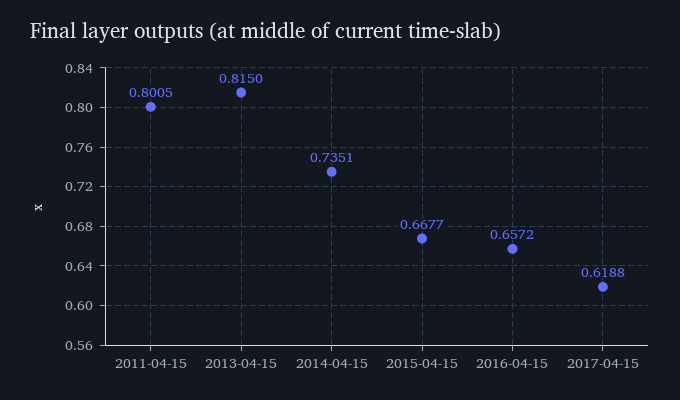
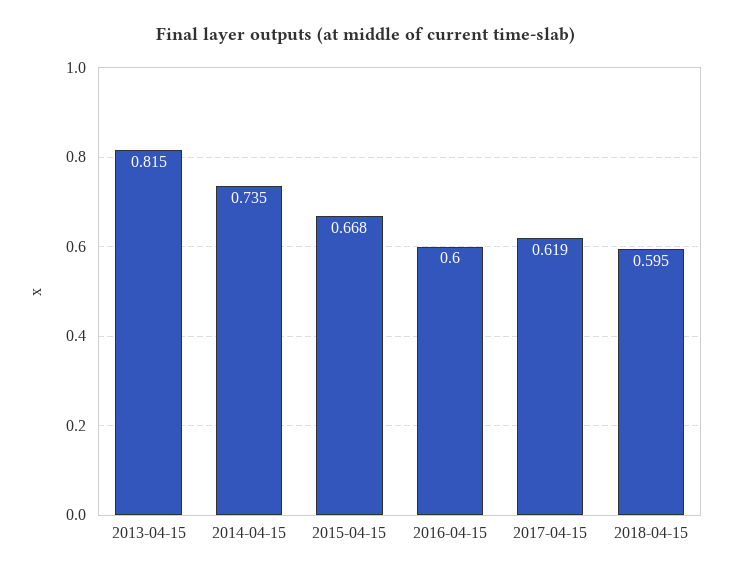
2011-04-15: 0.8005 -> none
2016-04-15: 0.6572 -> 0.6
2018-04-15: none -> 0.595

